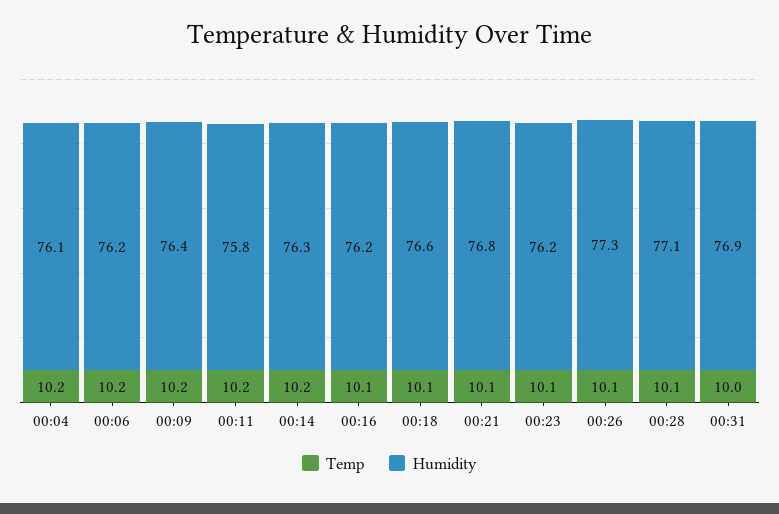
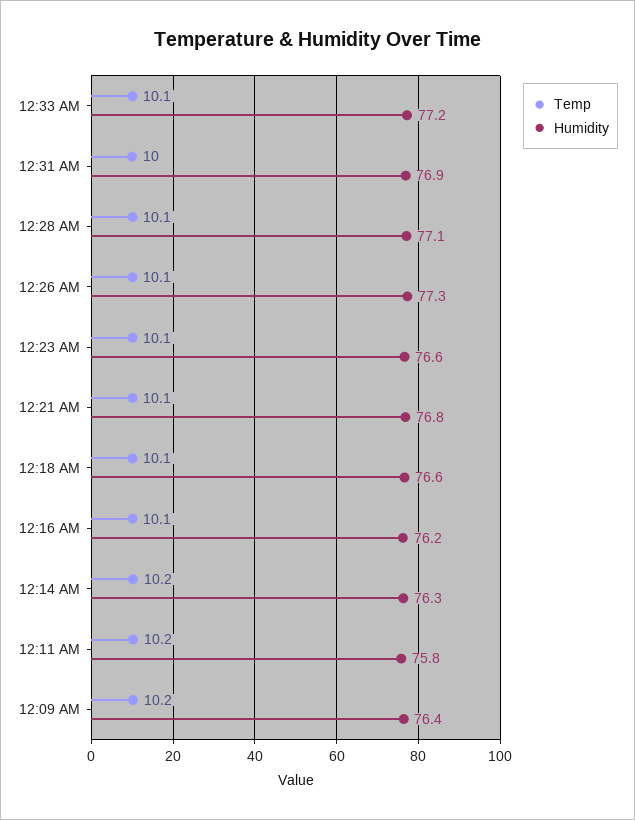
Temp, 00:04: 10.2 -> none
Humidity, 00:04: 76.1 -> none
Temp, 00:06: 10.2 -> none
Humidity, 00:06: 76.2 -> none
Humidity, 00:23: 76.2 -> 76.6
Temp, 12:33 AM: none -> 10.1
Humidity, 12:33 AM: none -> 77.2

